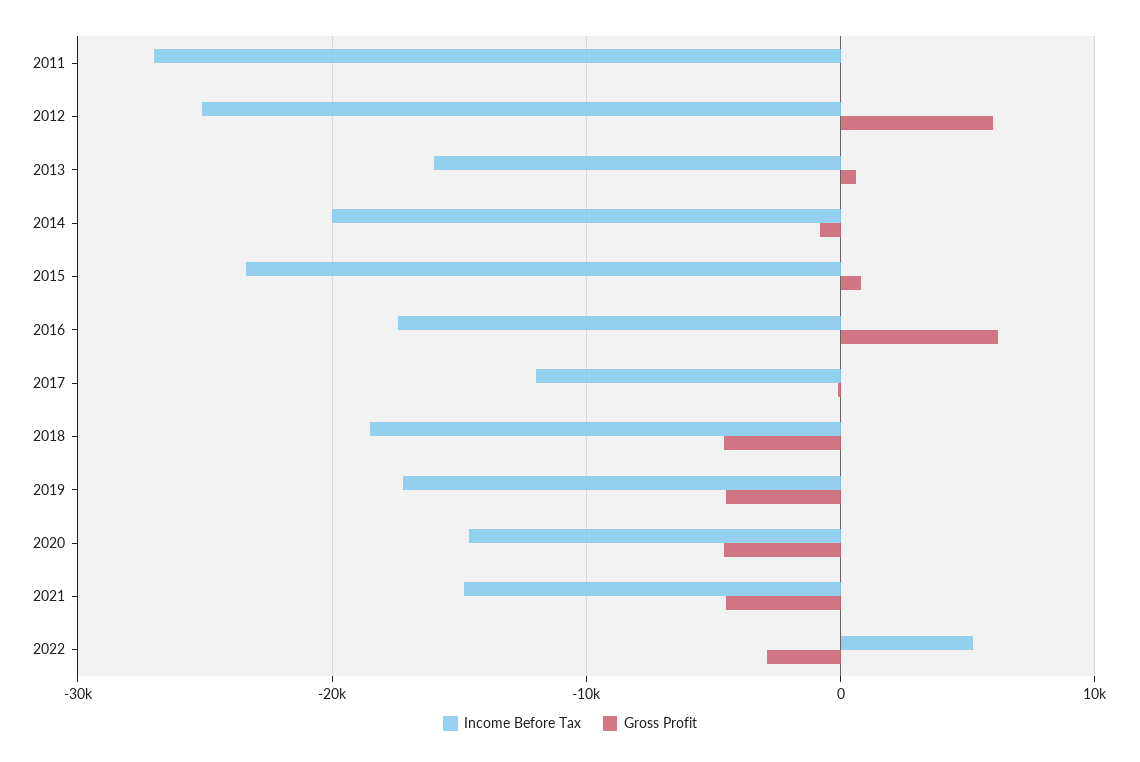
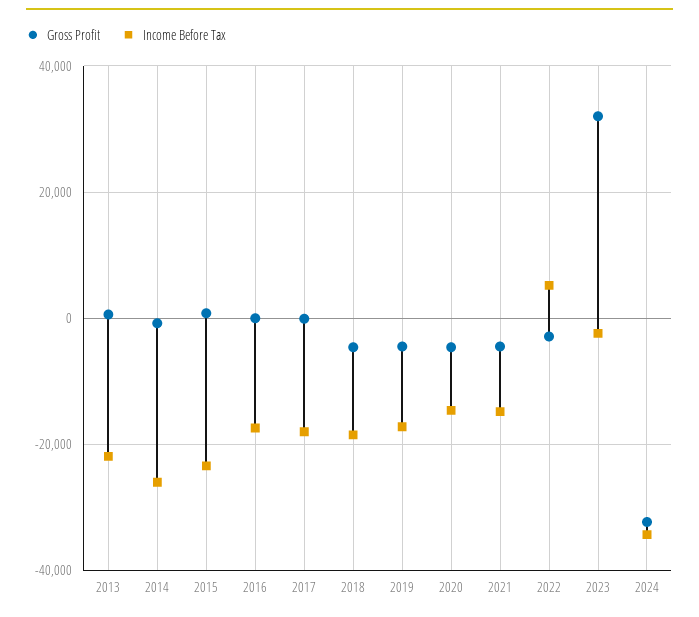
Income Before Tax, 2011: -27000 -> none
Gross Profit, 2011: 0 -> none
Income Before Tax, 2012: -25000 -> none
Gross Profit, 2012: 6000 -> none
Income Before Tax, 2013: -16000 -> -22000
Income Before Tax, 2014: -20000 -> -26000
Gross Profit, 2016: 6000 -> 0
Income Before Tax, 2017: -12000 -> -18000
Gross Profit, 2023: none -> 32000
Income Before Tax, 2023: none -> -2000
Gross Profit, 2024: none -> -32000
Income Before Tax, 2024: none -> -34000

